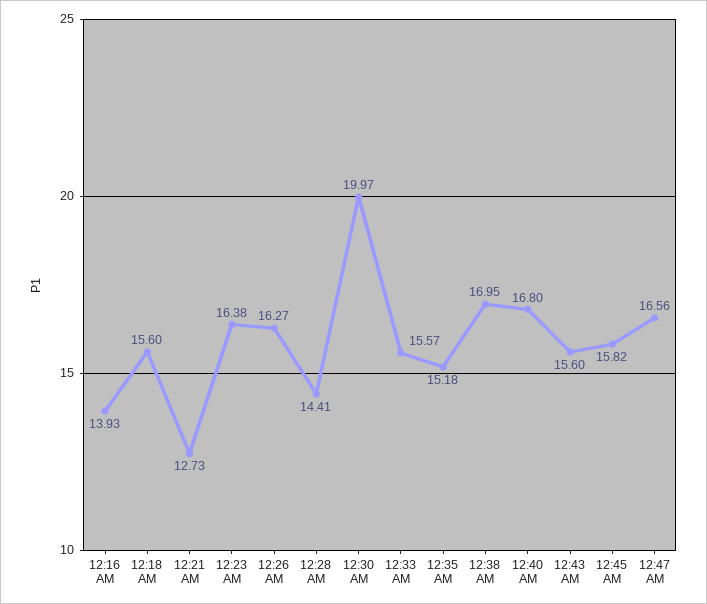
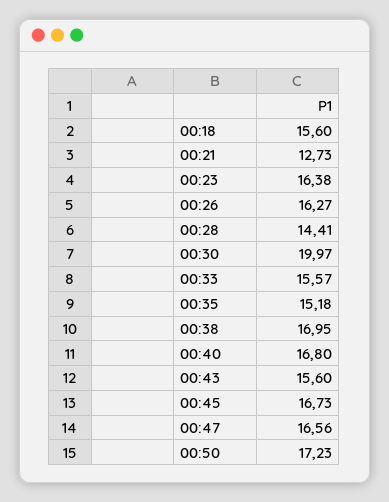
12:16 AM: 13.93 -> none
12:45 AM: 15.82 -> 16.73
00:50: none -> 17.23

